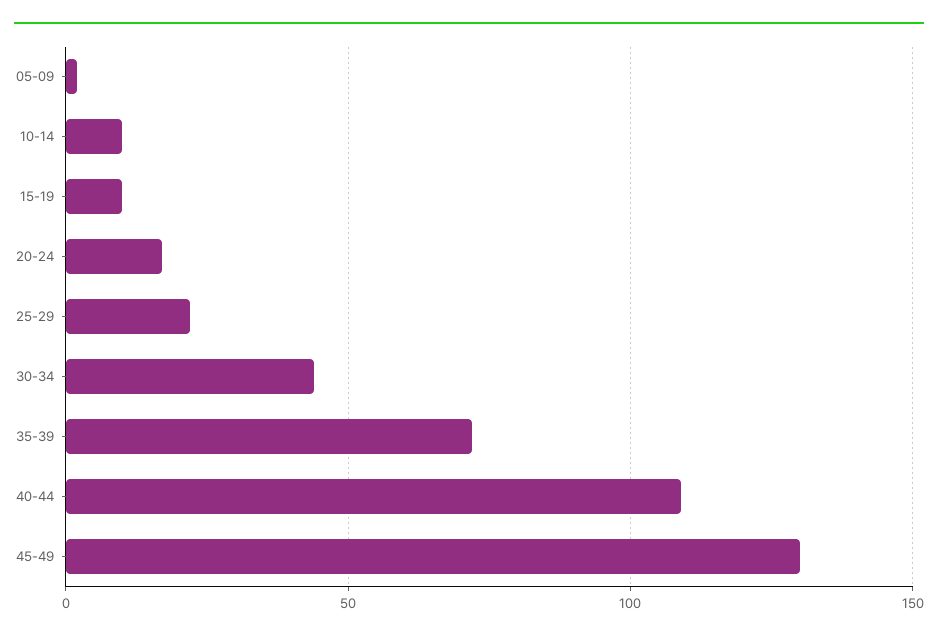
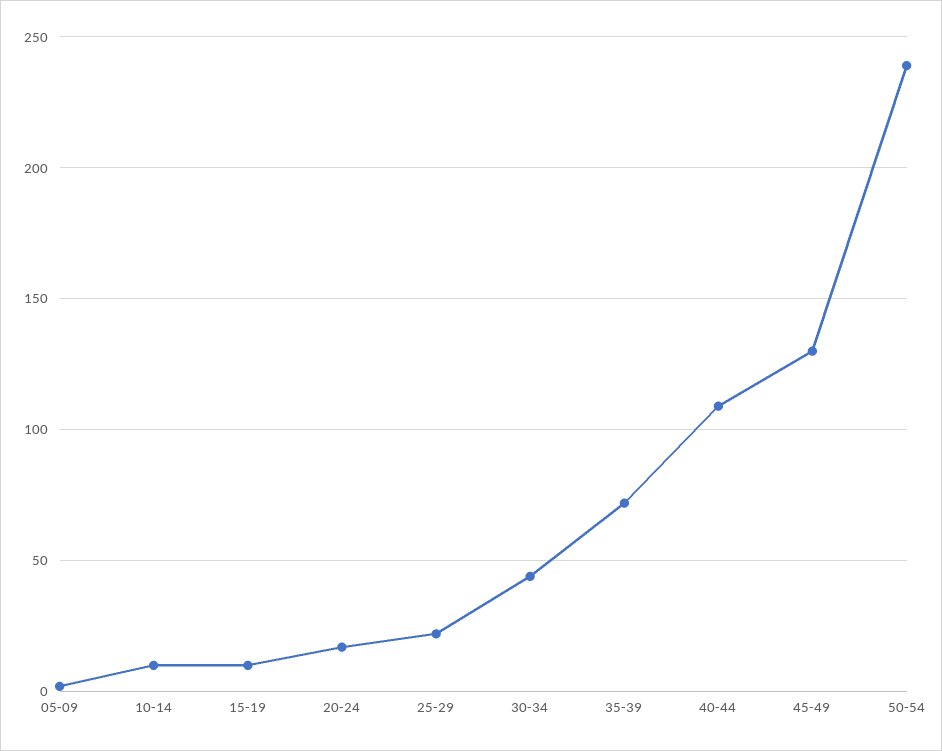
50-54: none -> 240

